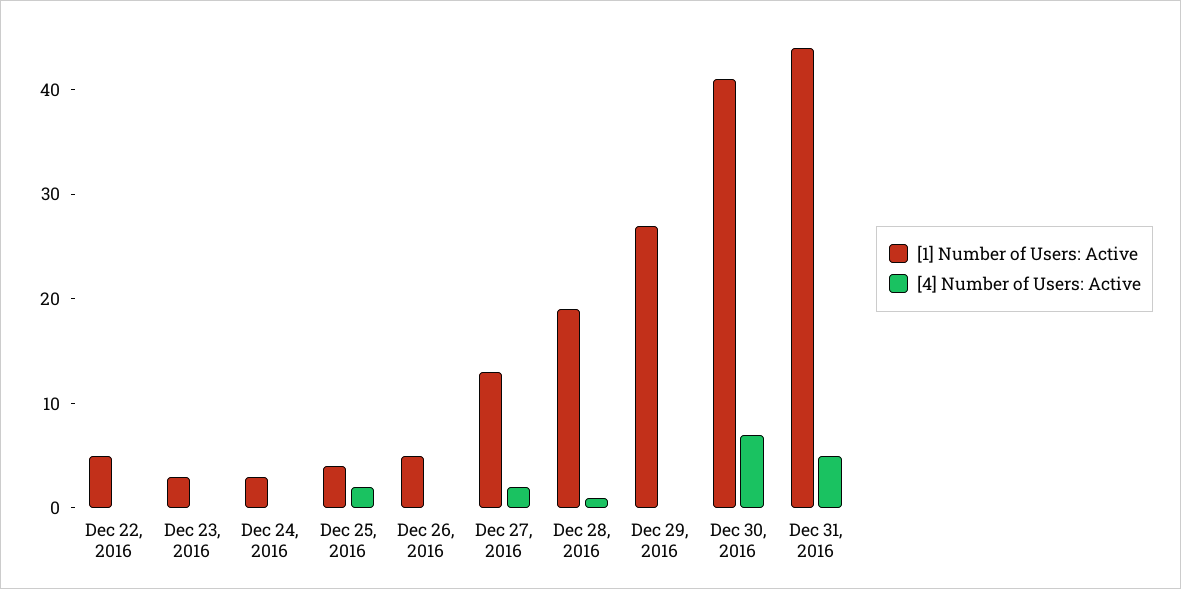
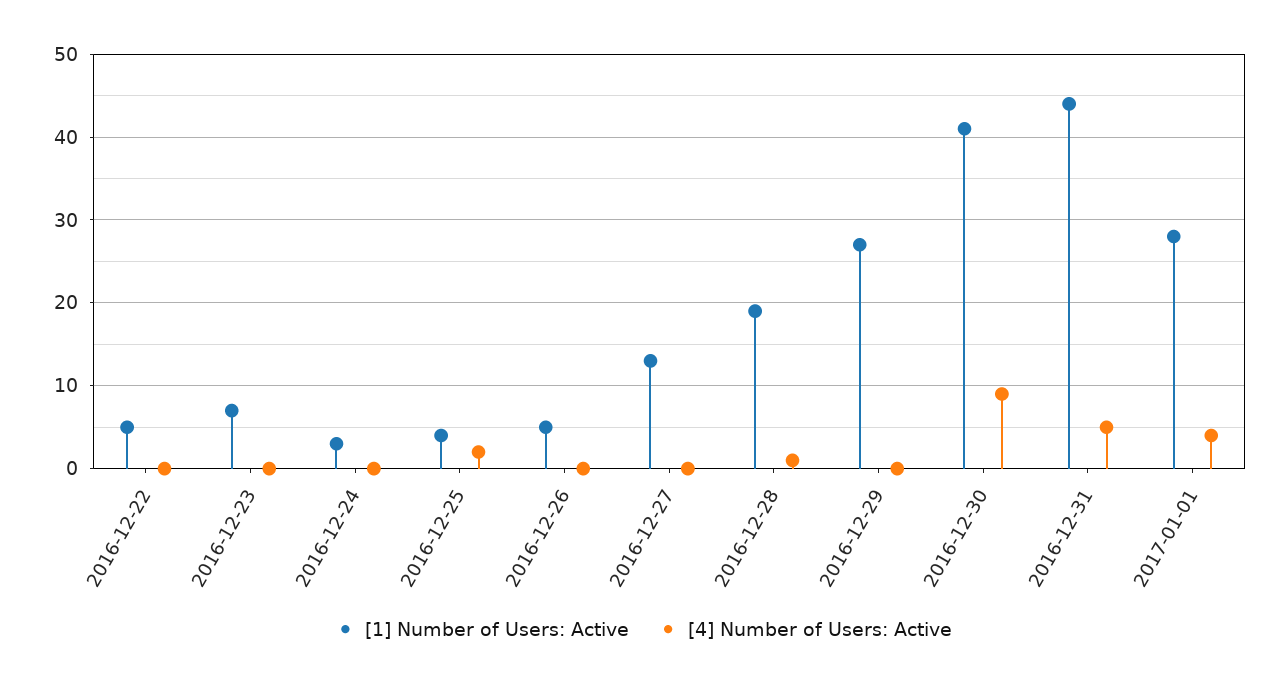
[1] Number of Users: Active, Dec 23, 2016: 3 -> 7
[4] Number of Users: Active, Dec 27, 2016: 2 -> 0
[4] Number of Users: Active, Dec 30, 2016: 7 -> 9
[1] Number of Users: Active, 2017-01-01: none -> 28
[4] Number of Users: Active, 2017-01-01: none -> 4

